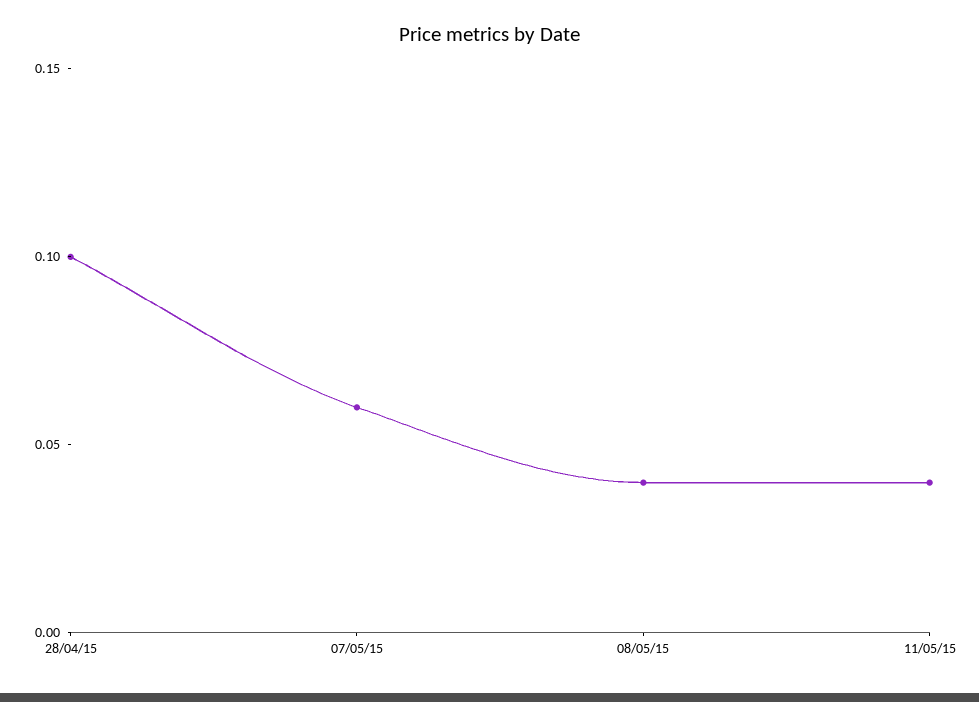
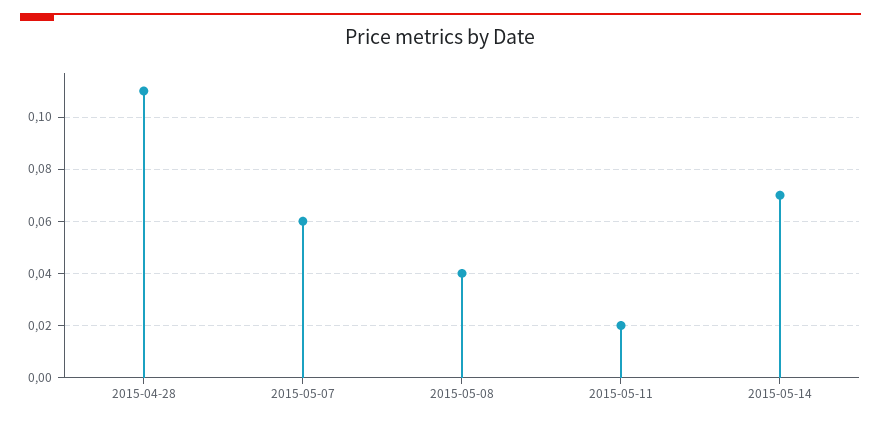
28/04/15: 0.1 -> 0.11
11/05/15: 0.04 -> 0.02
2015-05-14: none -> 0.07

